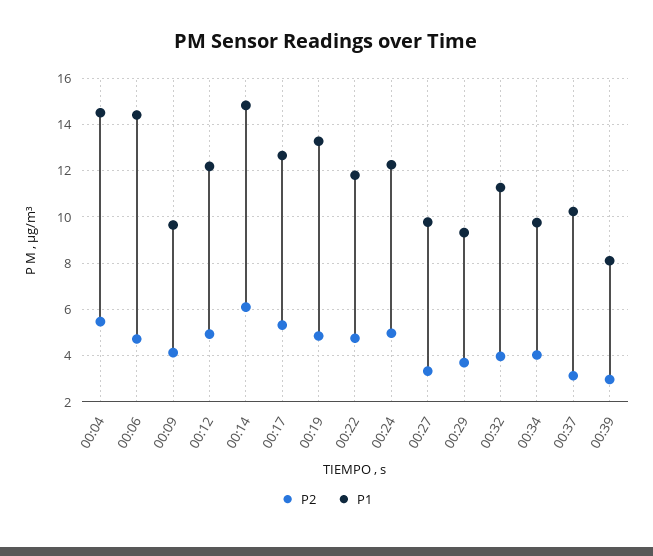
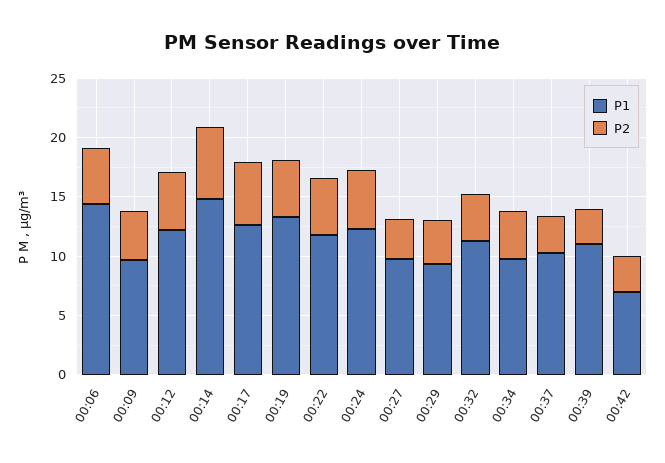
P2, 00:04: 5.5 -> none
P1, 00:04: 14.5 -> none
P1, 00:39: 8 -> 11
P1, 00:42: none -> 7
P2, 00:42: none -> 3

